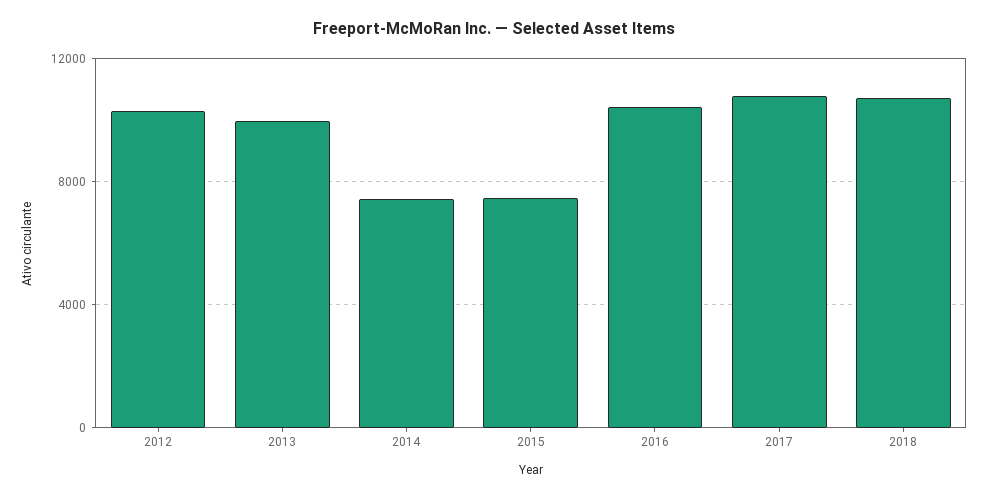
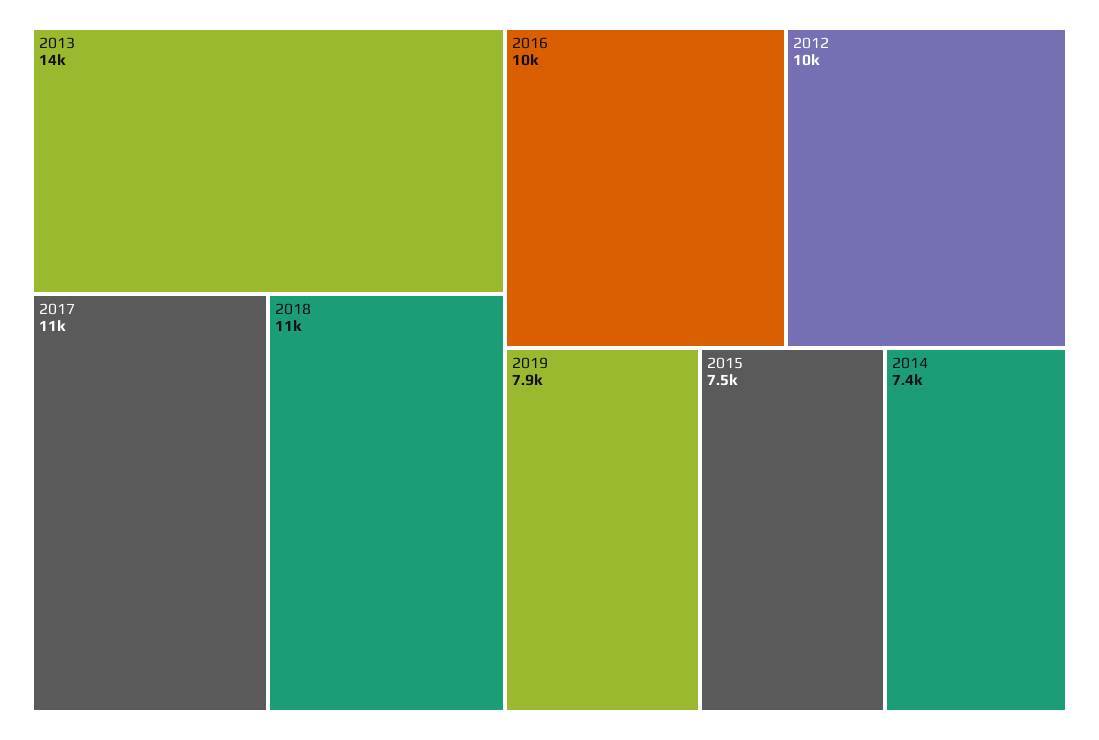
2013: 10000 -> 14000
2019: none -> 7900

